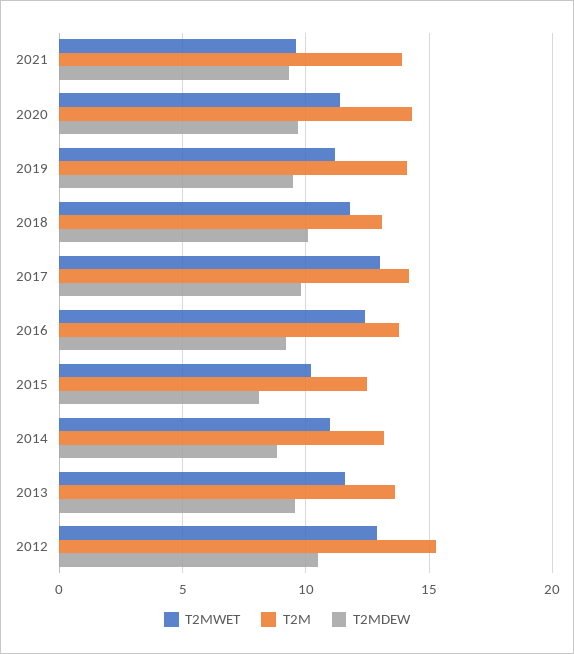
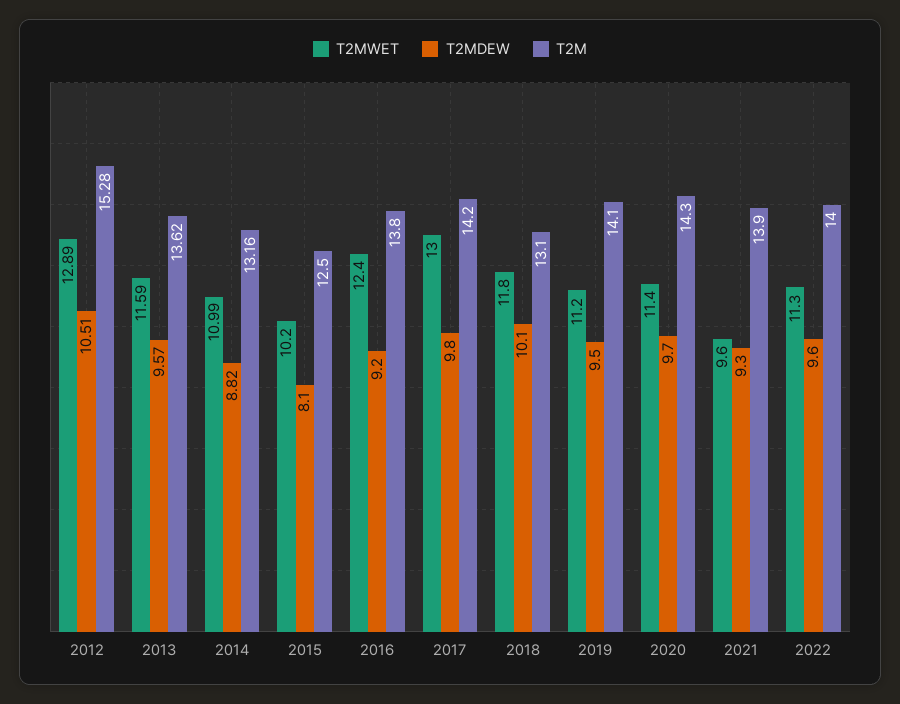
T2MWET, 2022: none -> 11.3
T2MDEW, 2022: none -> 9.6
T2M, 2022: none -> 14

